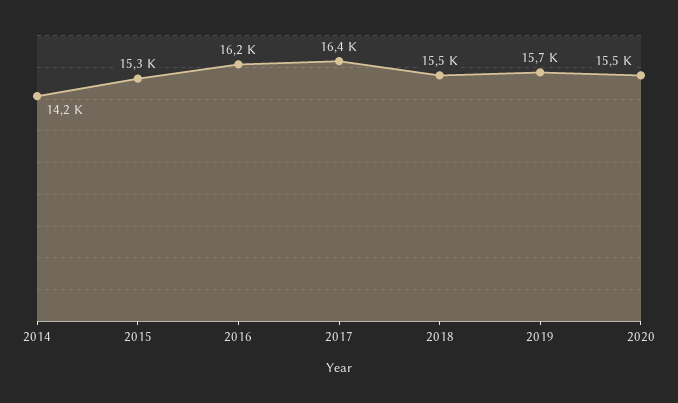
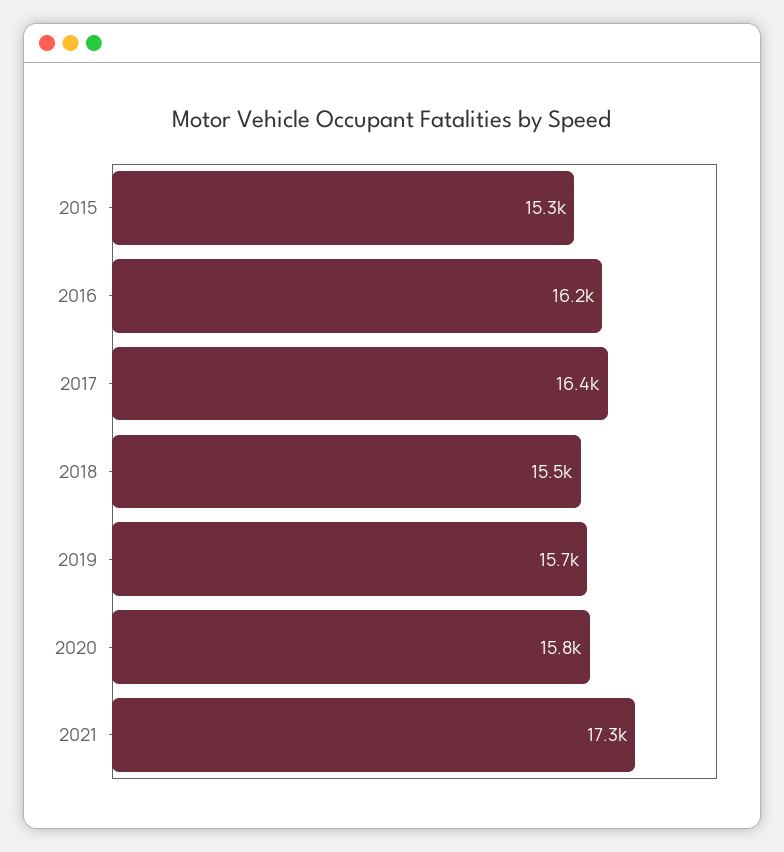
2014: 14200 -> none
2020: 15500 -> 15800
2021: none -> 17300

